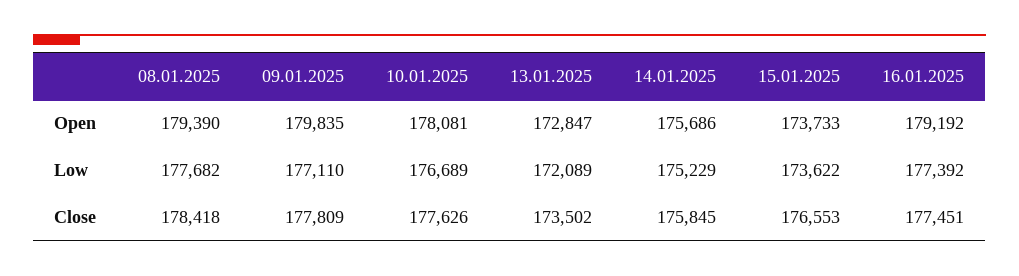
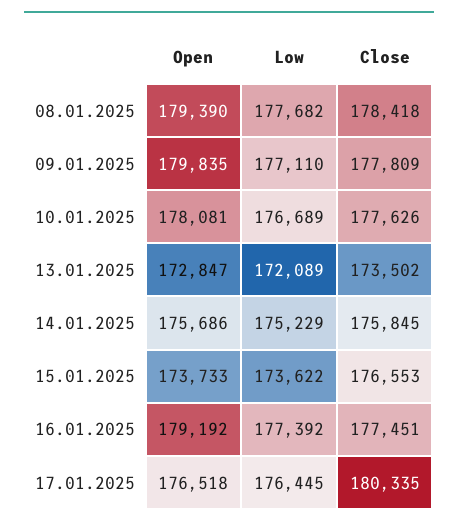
17.01.2025, Open: none -> 176518
17.01.2025, Low: none -> 176445
17.01.2025, Close: none -> 180335

